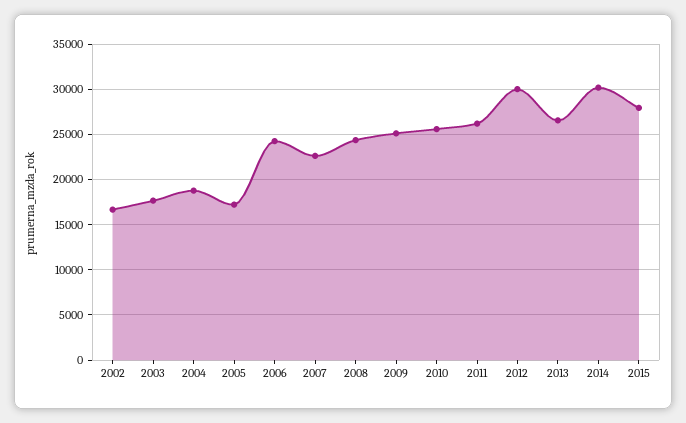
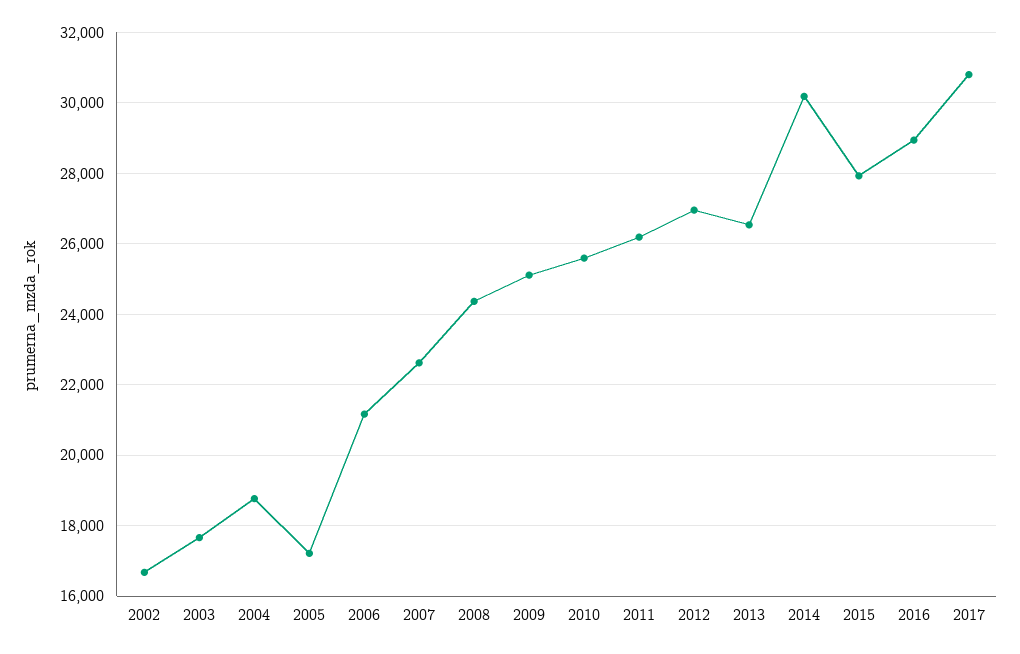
2006: 24000 -> 21200
2012: 30000 -> 27000
2016: none -> 29000
2017: none -> 30800

